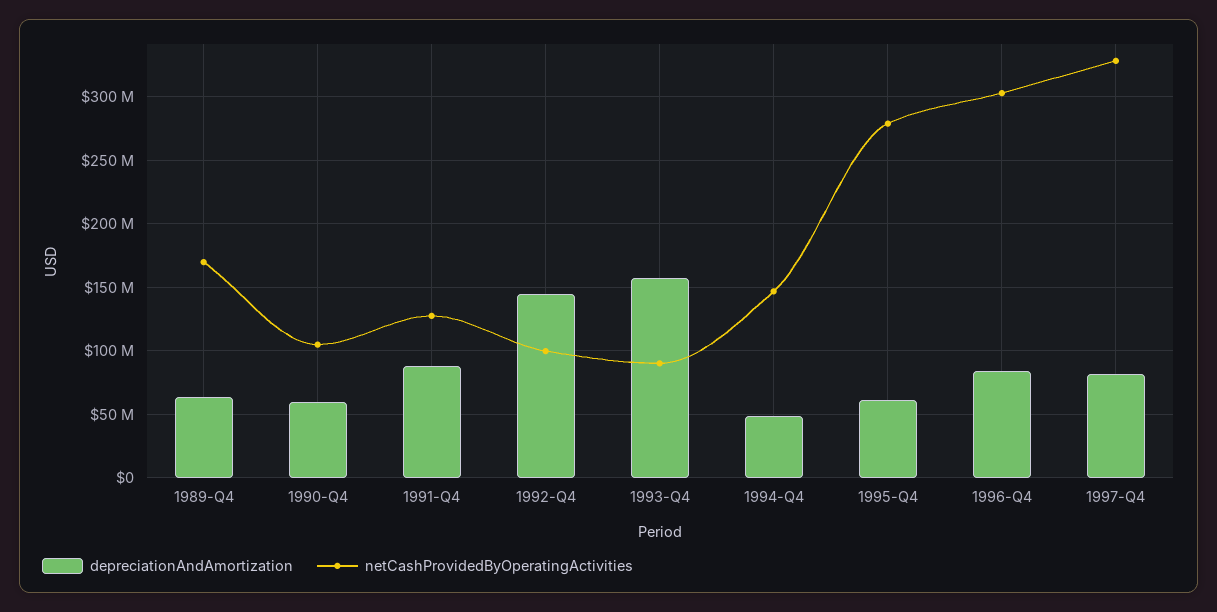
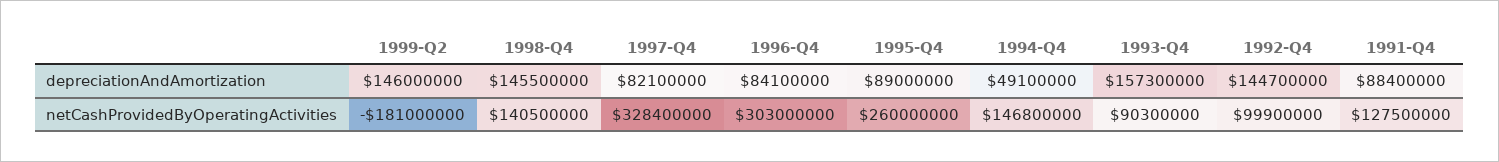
depreciationAndAmortization, 1989-Q4: 65000000 -> none
netCashProvidedByOperatingActivities, 1989-Q4: 170000000 -> none
depreciationAndAmortization, 1990-Q4: 60000000 -> none
netCashProvidedByOperatingActivities, 1990-Q4: 105000000 -> none
depreciationAndAmortization, 1995-Q4: 60000000 -> 89000000
netCashProvidedByOperatingActivities, 1995-Q4: 280000000 -> 260000000
depreciationAndAmortization, 1999-Q2: none -> 146000000
depreciationAndAmortization, 1998-Q4: none -> 145500000
netCashProvidedByOperatingActivities, 1999-Q2: none -> -181000000
netCashProvidedByOperatingActivities, 1998-Q4: none -> 140500000

